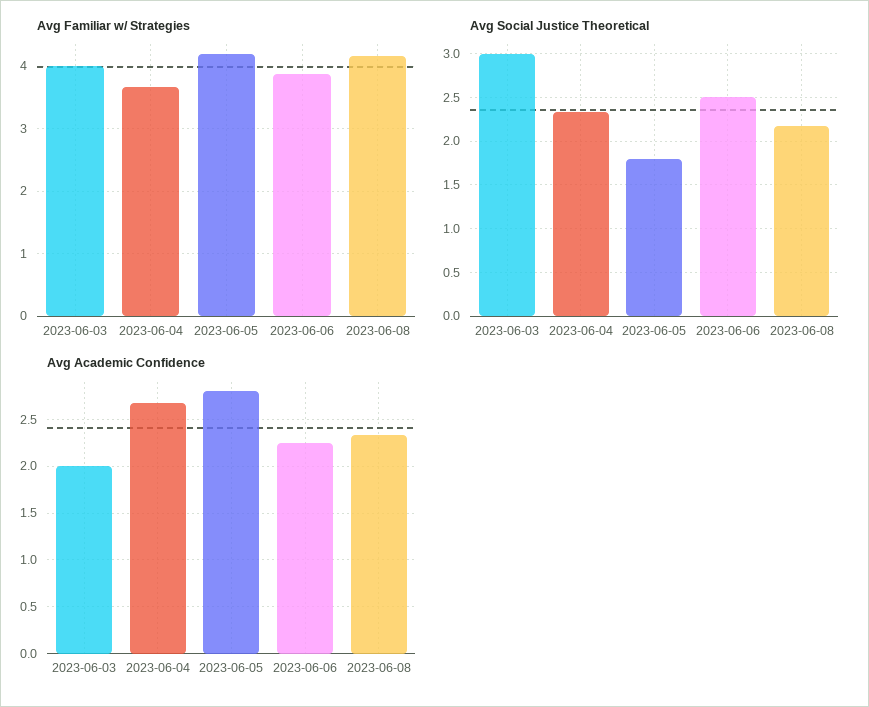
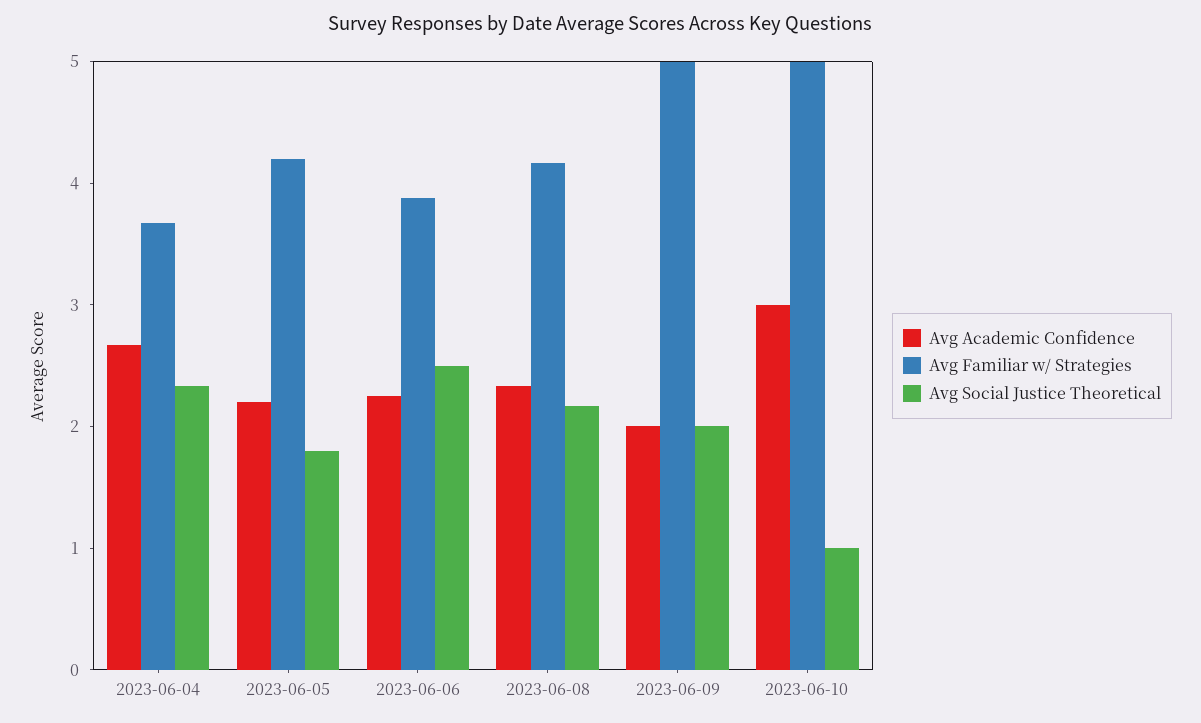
Avg Familiar w/ Strategies, 2023-06-03: 4 -> none
Avg Social Justice Theoretical, 2023-06-03: 3 -> none
Avg Academic Confidence, 2023-06-03: 2 -> none
Avg Academic Confidence, 2023-06-05: 2.8 -> 2.2
Avg Academic Confidence, 2023-06-09: none -> 2
Avg Familiar w/ Strategies, 2023-06-09: none -> 5
Avg Social Justice Theoretical, 2023-06-09: none -> 2
Avg Academic Confidence, 2023-06-10: none -> 3
Avg Familiar w/ Strategies, 2023-06-10: none -> 5
Avg Social Justice Theoretical, 2023-06-10: none -> 1

